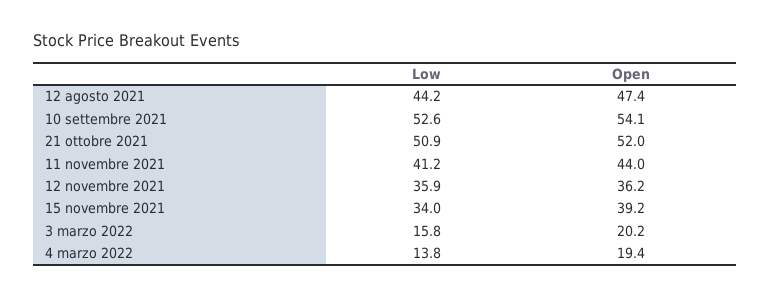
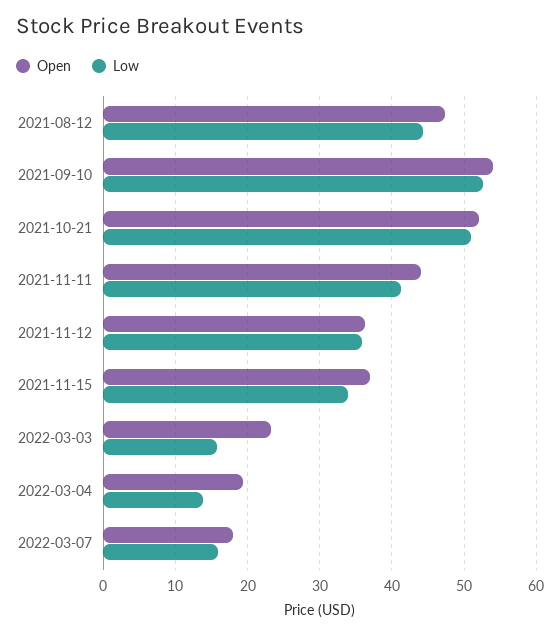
Open, 15 novembre 2021: 39.2 -> 37
Open, 3 marzo 2022: 20.2 -> 23
Open, 2022-03-07: none -> 18
Low, 2022-03-07: none -> 16

